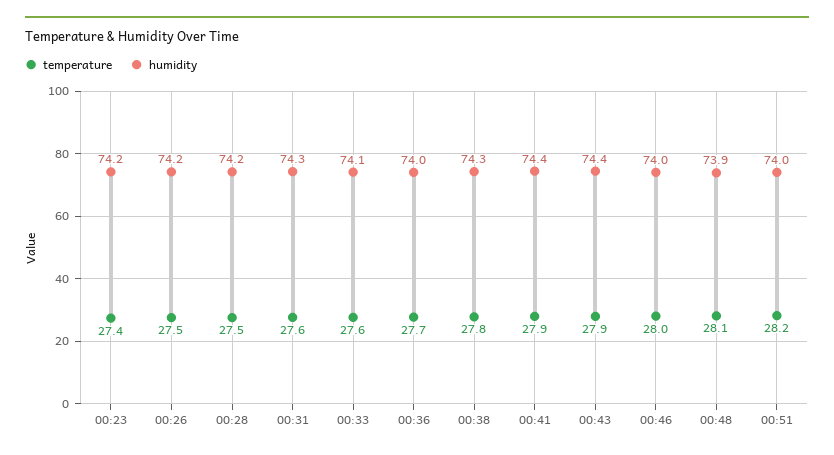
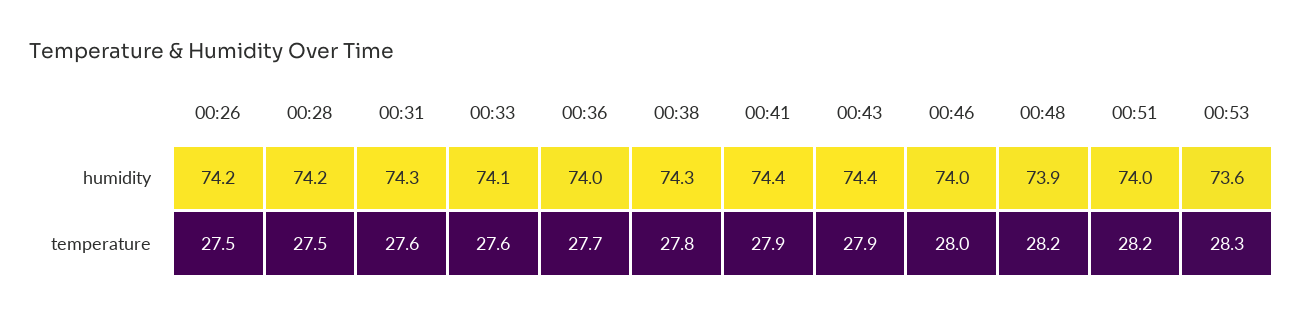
temperature, 00:23: 27.4 -> none
humidity, 00:23: 74.2 -> none
temperature, 00:48: 28.1 -> 28.2
humidity, 00:53: none -> 73.6
temperature, 00:53: none -> 28.3

